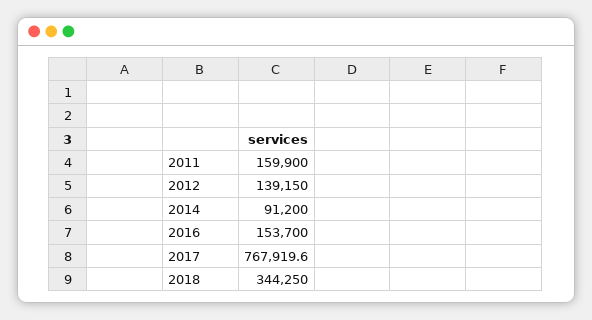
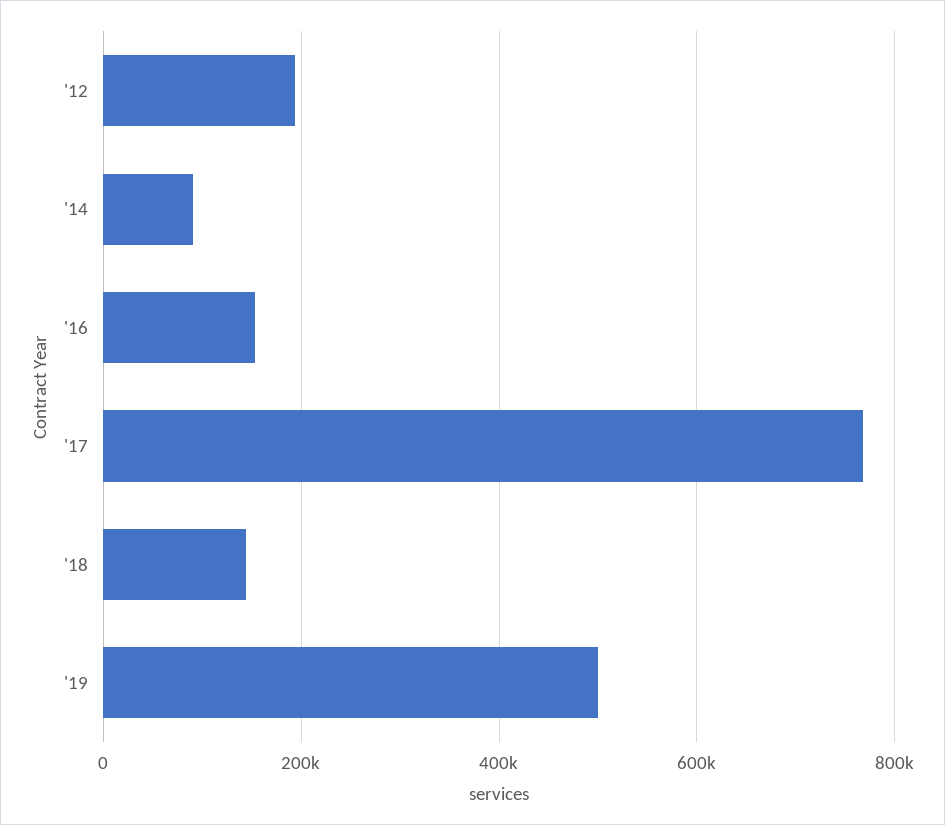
2011: 159900 -> none
2012: 139150 -> 200000
2018: 344250 -> 140000
'19: none -> 500000

